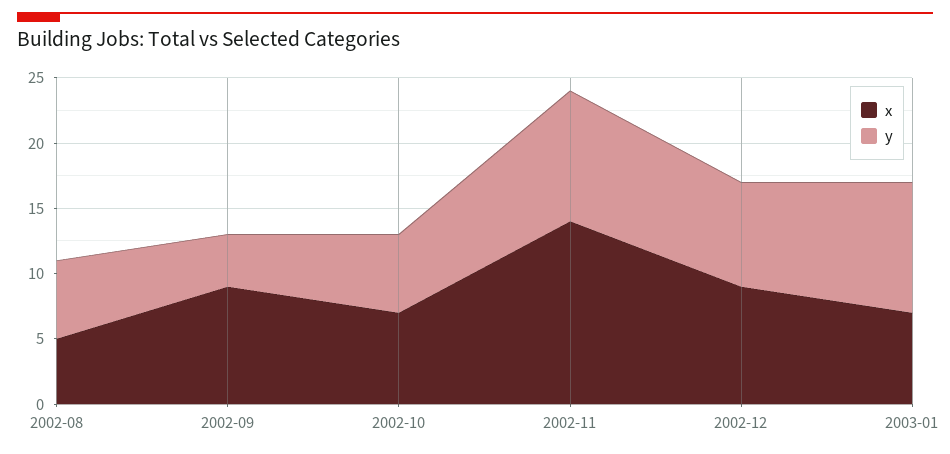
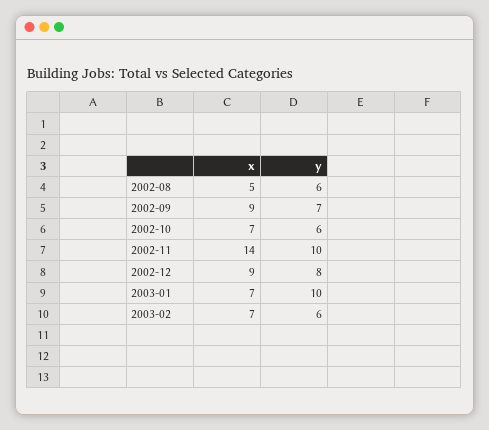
y, 2002-09: 4 -> 7
x, 2003-02: none -> 7
y, 2003-02: none -> 6

